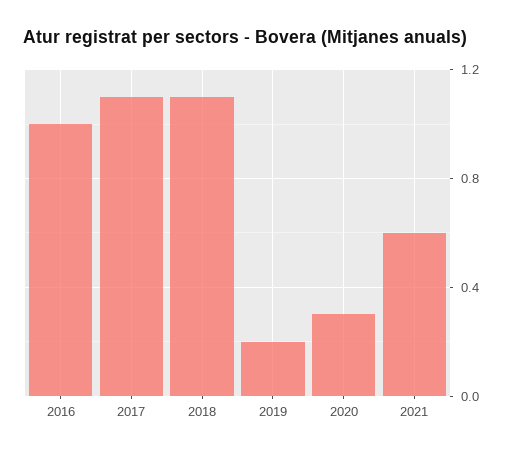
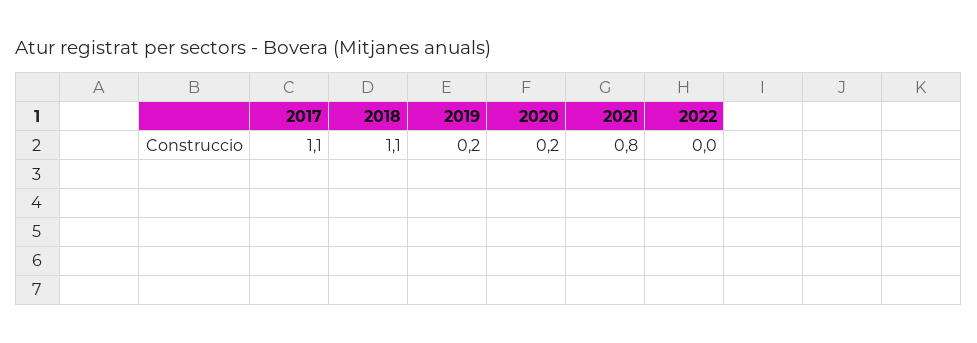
2016: 1 -> none
2020: 0.3 -> 0.2
2021: 0.6 -> 0.8
2022: none -> 0

